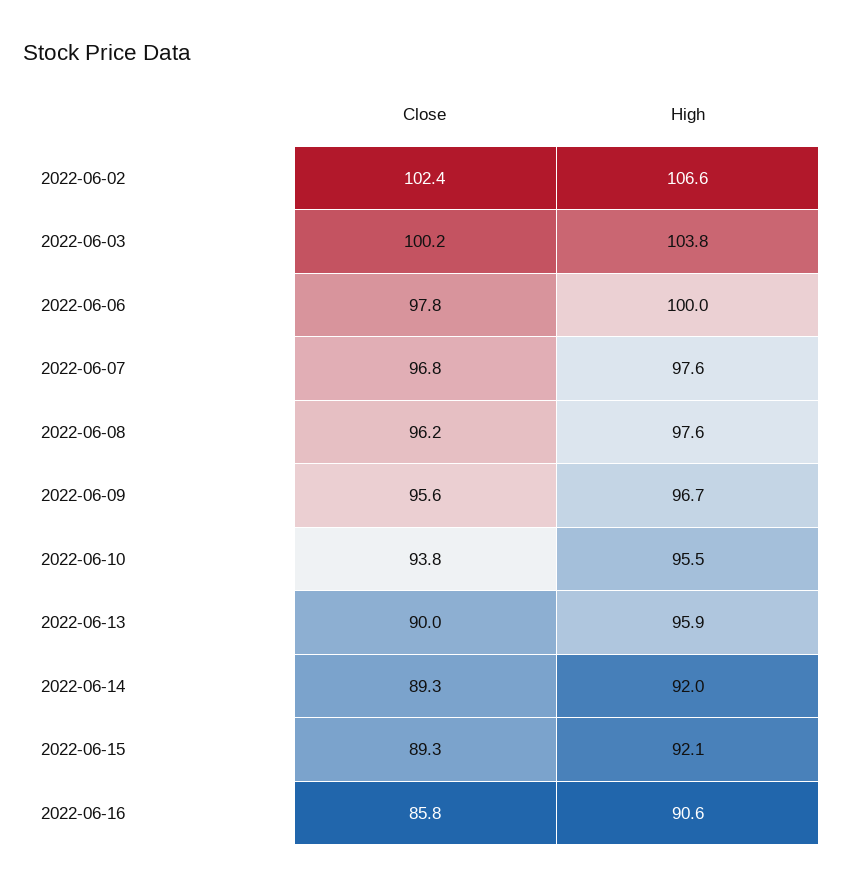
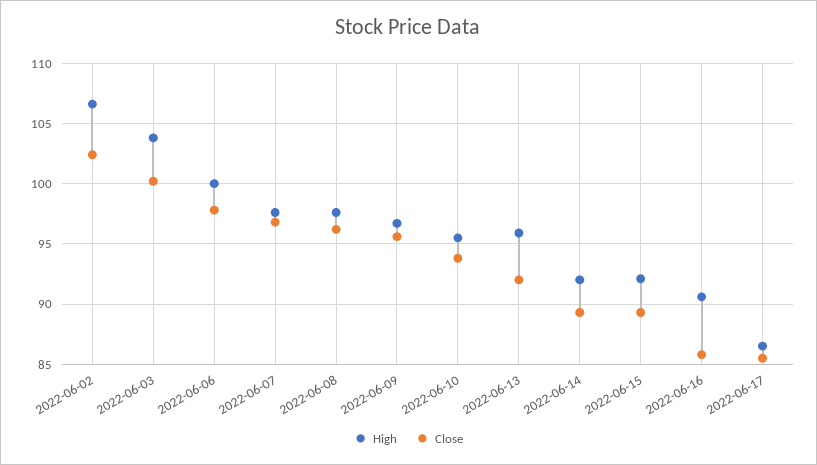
Close, 2022-06-13: 90 -> 92
High, 2022-06-17: none -> 86.5
Close, 2022-06-17: none -> 85.5

